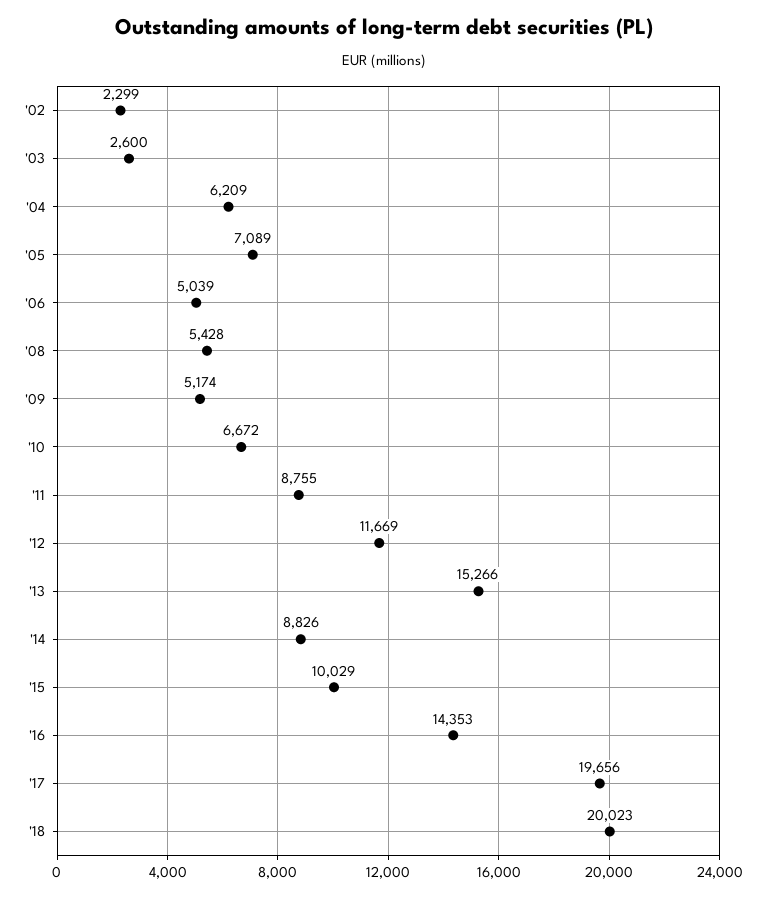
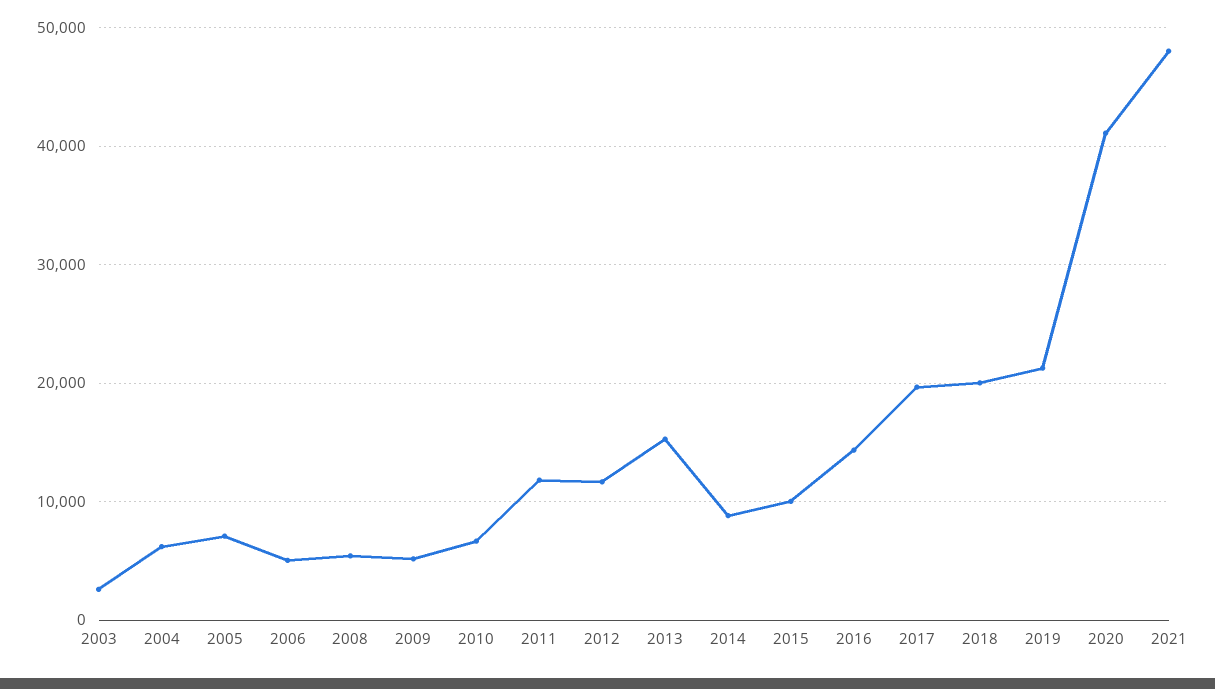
'02: 2299 -> none
'11: 8755 -> 12000
2019: none -> 21000
2020: none -> 41000
2021: none -> 48000

